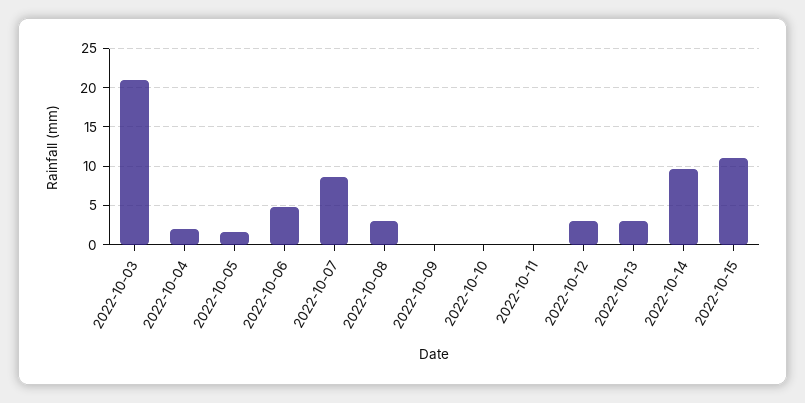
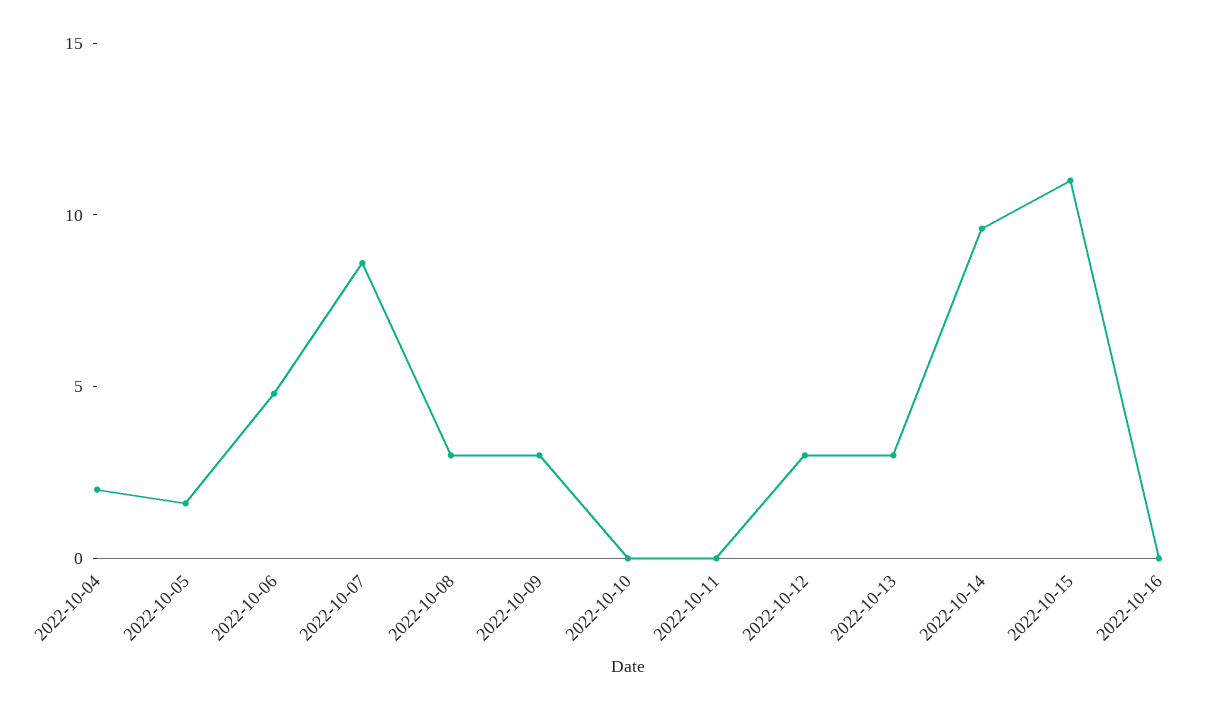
2022-10-03: 21 -> none
2022-10-09: 0 -> 3
2022-10-16: none -> 0

